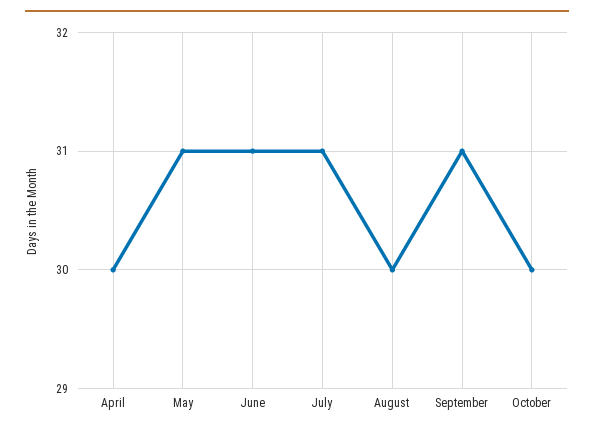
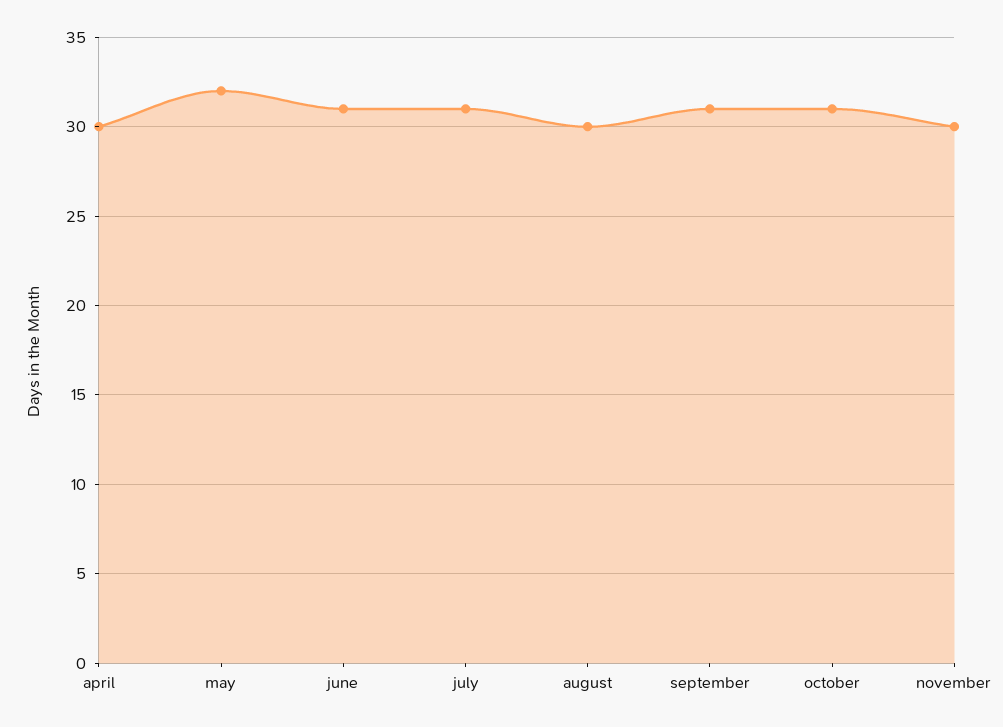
May: 31 -> 32
October: 30 -> 31
november: none -> 30

